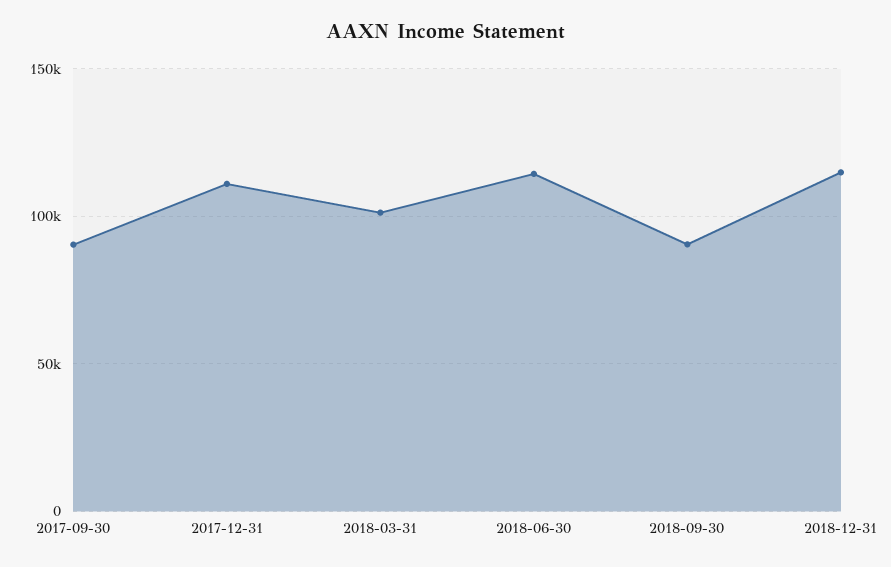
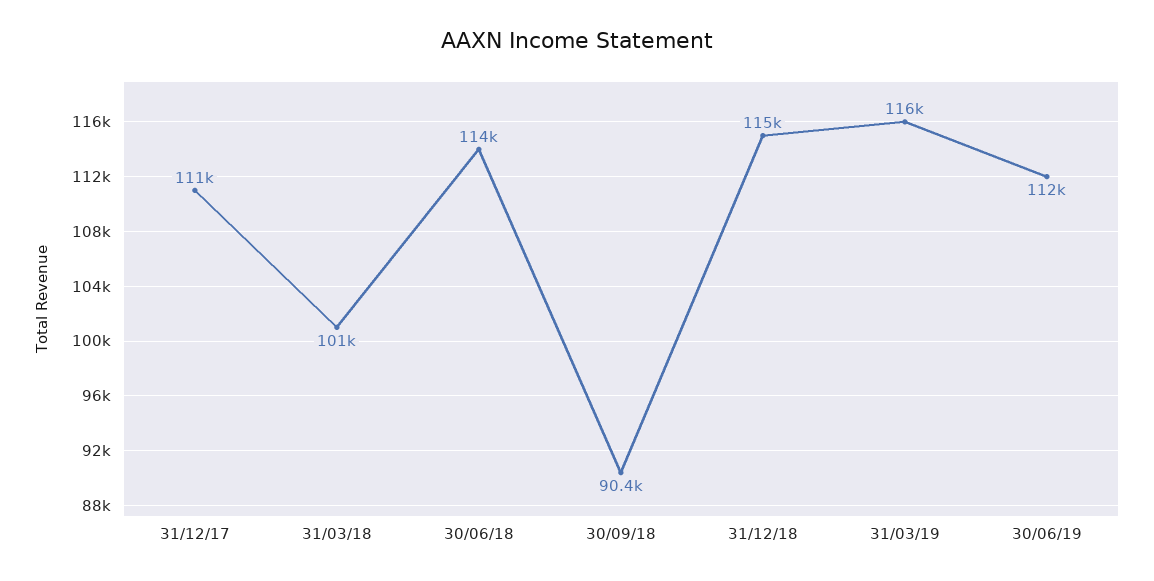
2017-09-30: 90000 -> none
31/03/19: none -> 116000
30/06/19: none -> 112000

